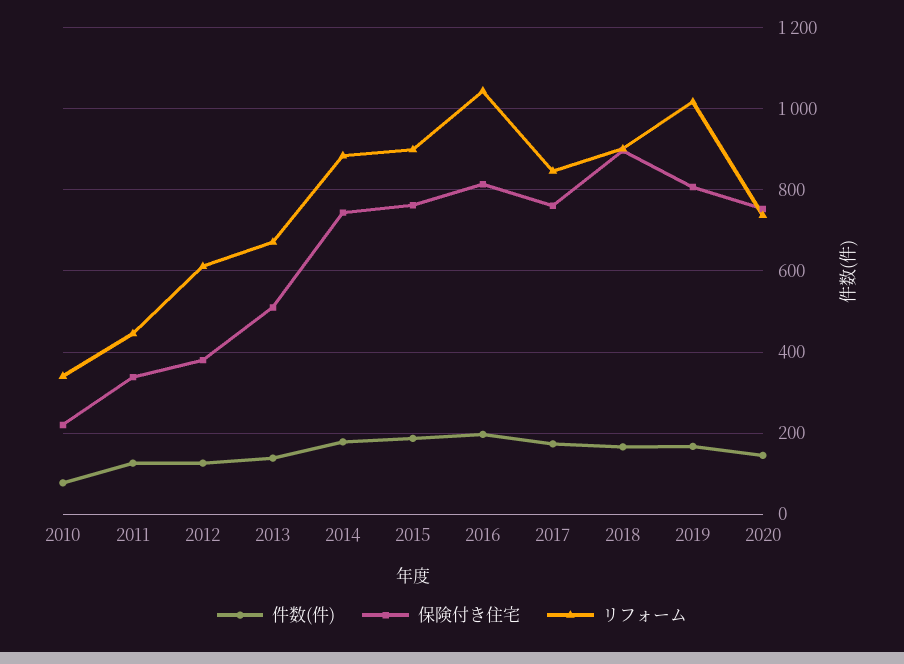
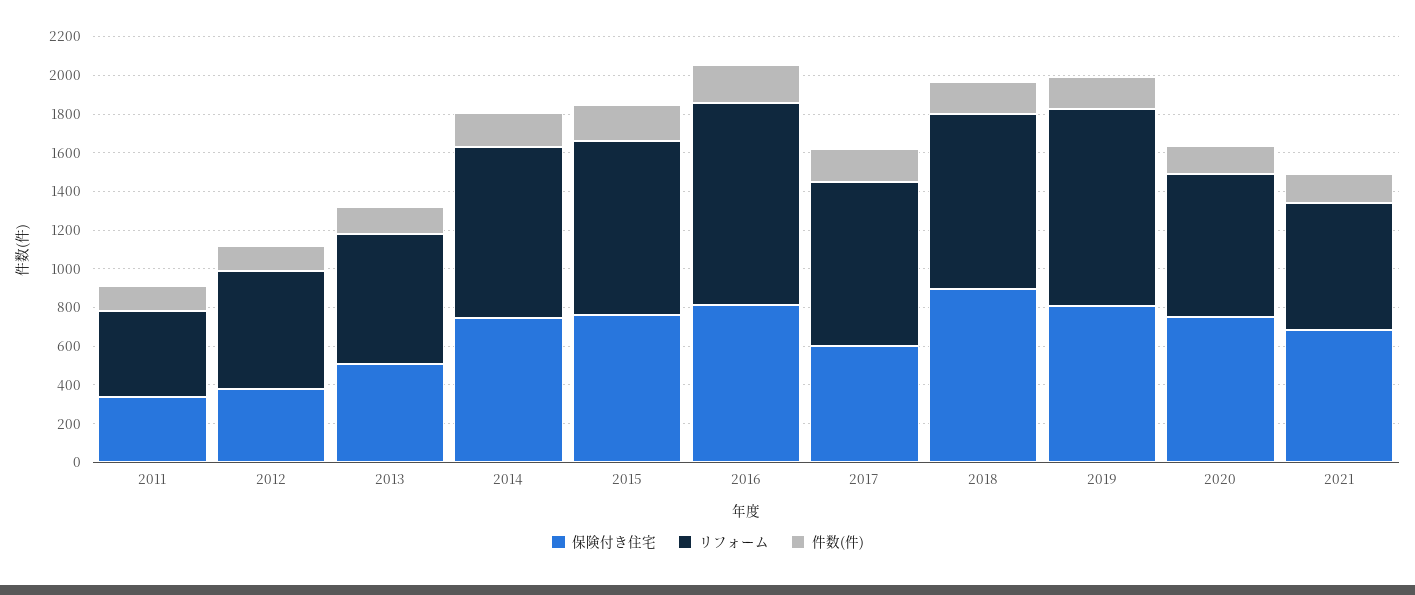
件数(件), 2010: 80 -> none
保険付き住宅, 2010: 220 -> none
リフォーム, 2010: 340 -> none
保険付き住宅, 2017: 760 -> 600
保険付き住宅, 2021: none -> 700
リフォーム, 2021: none -> 650
件数(件), 2021: none -> 150

